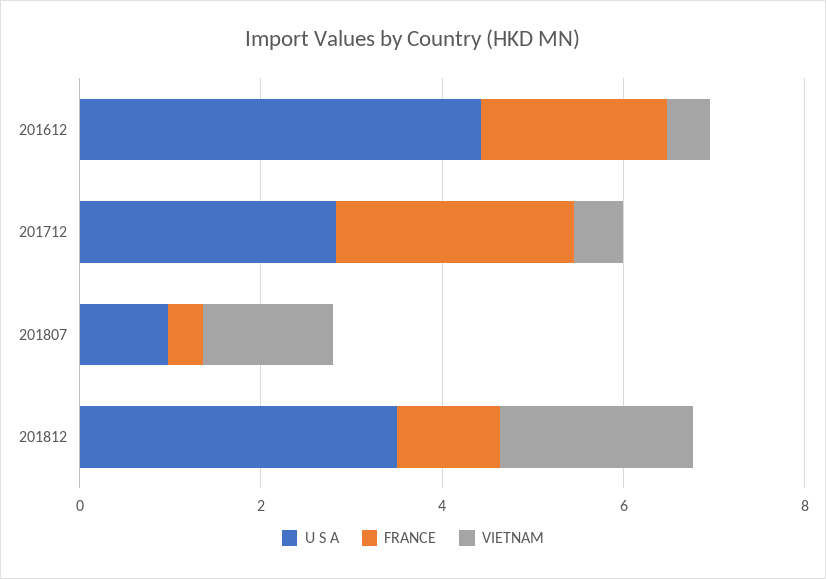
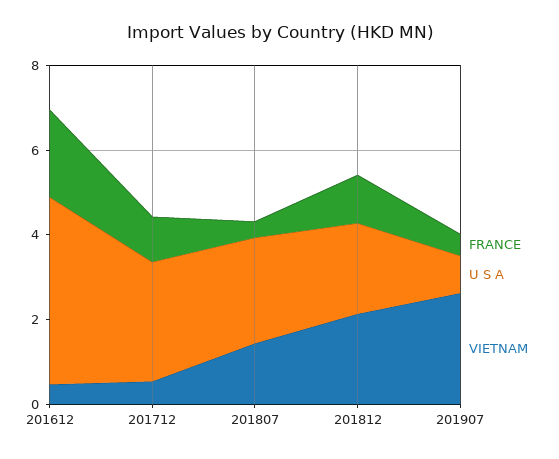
FRANCE, 201712: 2.5 -> 1
U S A, 201807: 1 -> 2.5
U S A, 201812: 3.5 -> 2
FRANCE, 201907: none -> 0.5
U S A, 201907: none -> 1
VIETNAM, 201907: none -> 2.5

